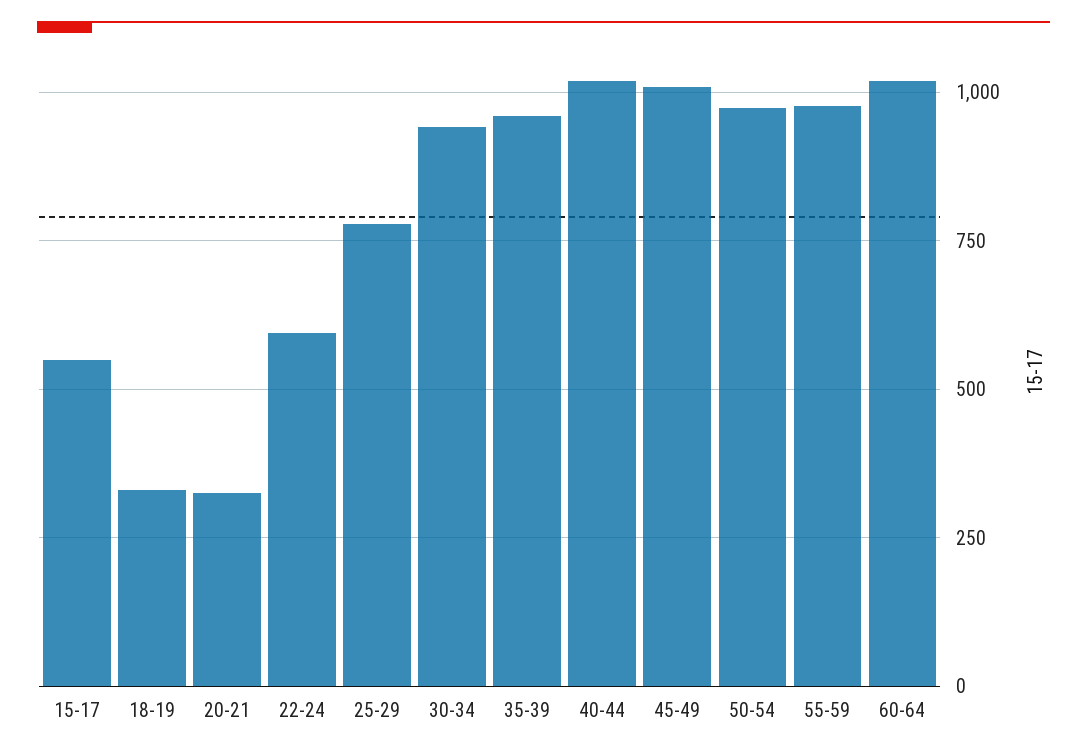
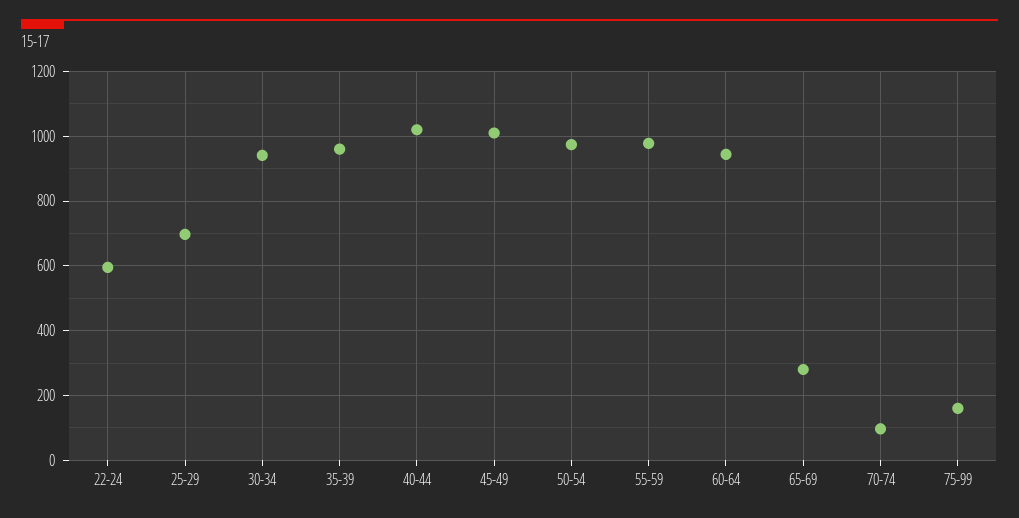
15-17: 550 -> none
18-19: 325 -> none
20-21: 325 -> none
25-29: 775 -> 700
60-64: 1025 -> 940
65-69: none -> 280
70-74: none -> 100
75-99: none -> 160

